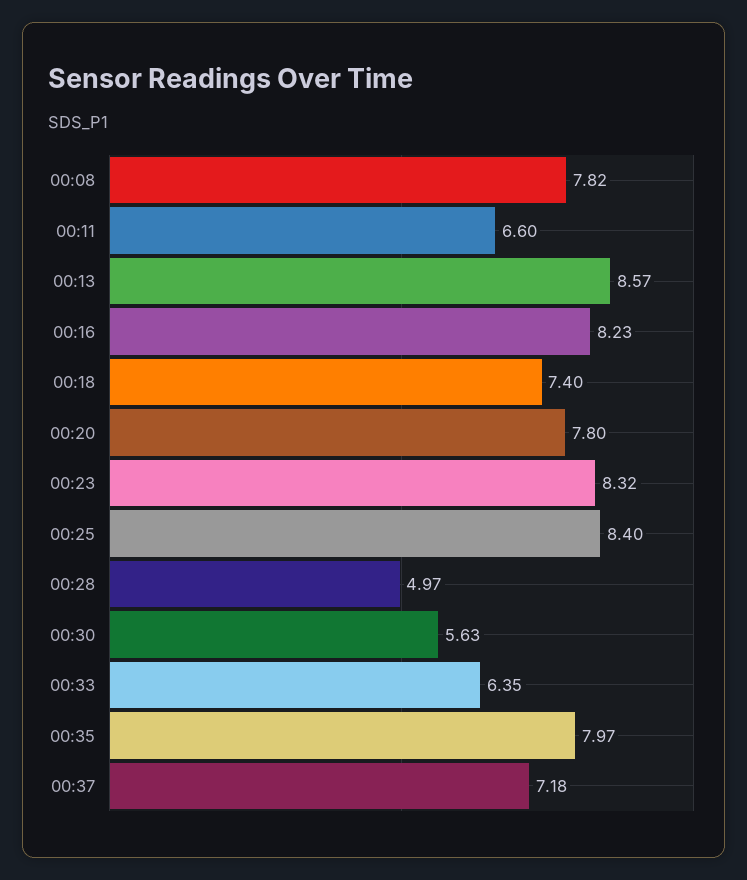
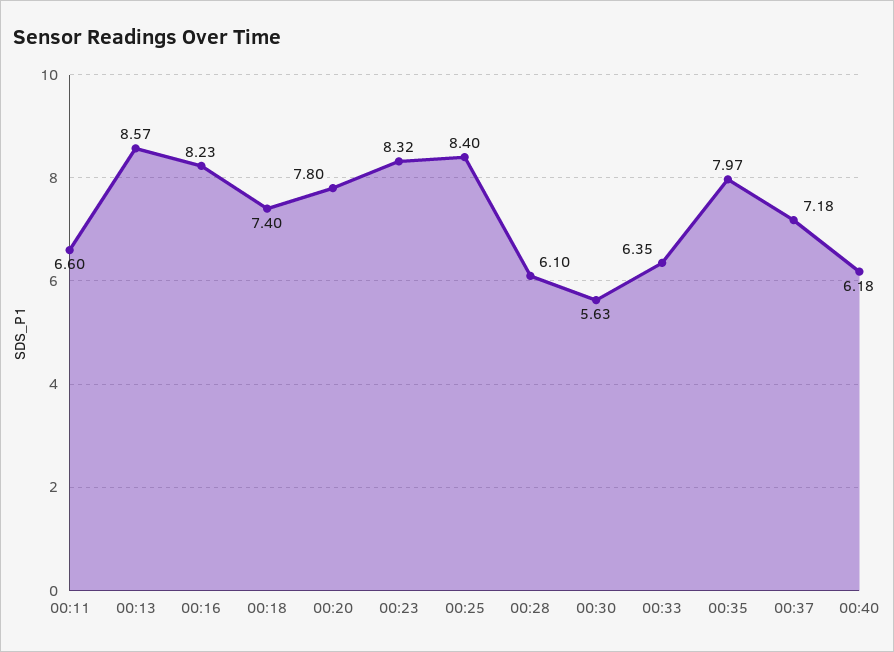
00:08: 7.82 -> none
00:28: 4.97 -> 6.1
00:40: none -> 6.18

